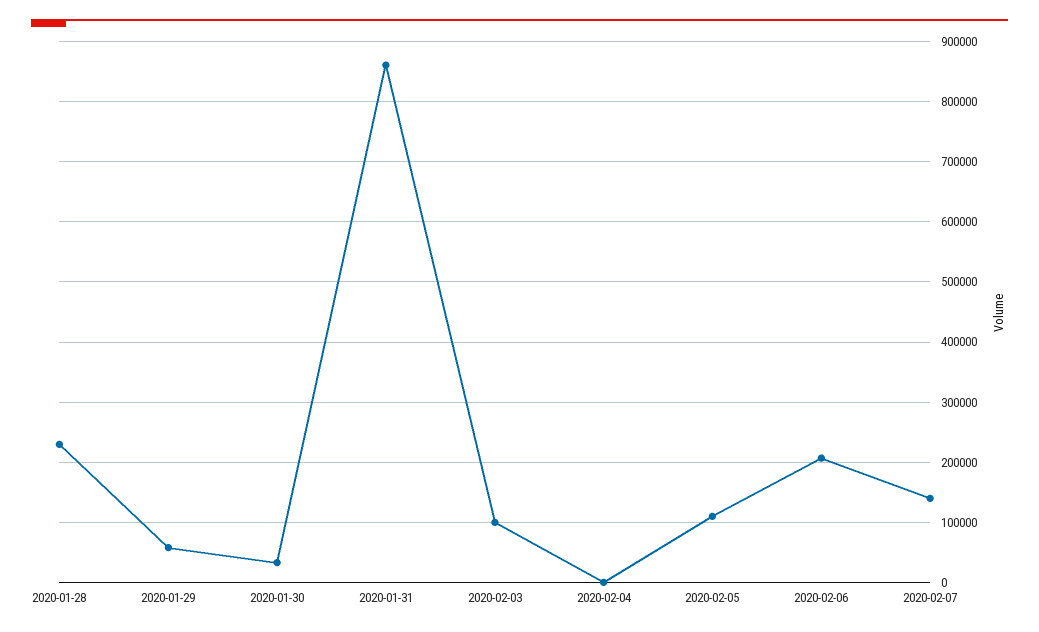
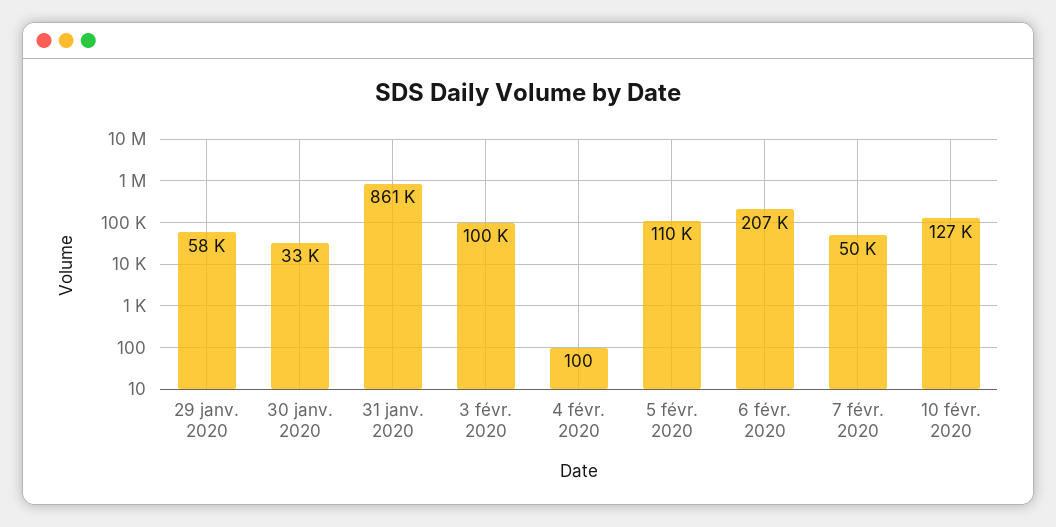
2020-01-28: 230000 -> none
2020-02-07: 140000 -> 50000
10 févr. 2020: none -> 127000

